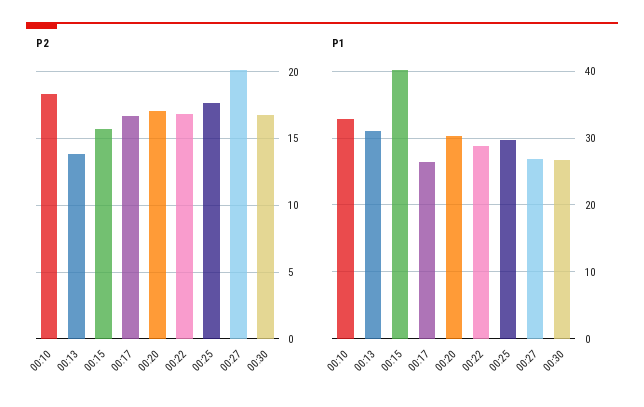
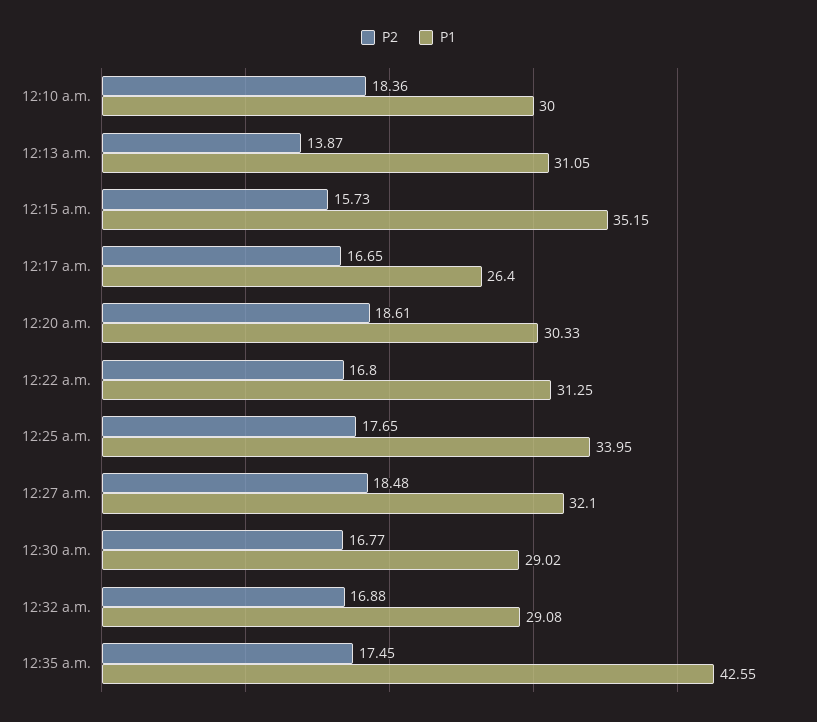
P2, 00:20: 17 -> 18.61
P2, 00:27: 20 -> 18.48
P1, 00:10: 33 -> 30
P1, 00:15: 40 -> 35.15
P1, 00:22: 29 -> 31.25
P1, 00:25: 30 -> 33.95
P1, 00:27: 27 -> 32.1
P1, 00:30: 27 -> 29.02
P2, 12:32 a.m.: none -> 16.88
P1, 12:32 a.m.: none -> 29.08
P2, 12:35 a.m.: none -> 17.45
P1, 12:35 a.m.: none -> 42.55

